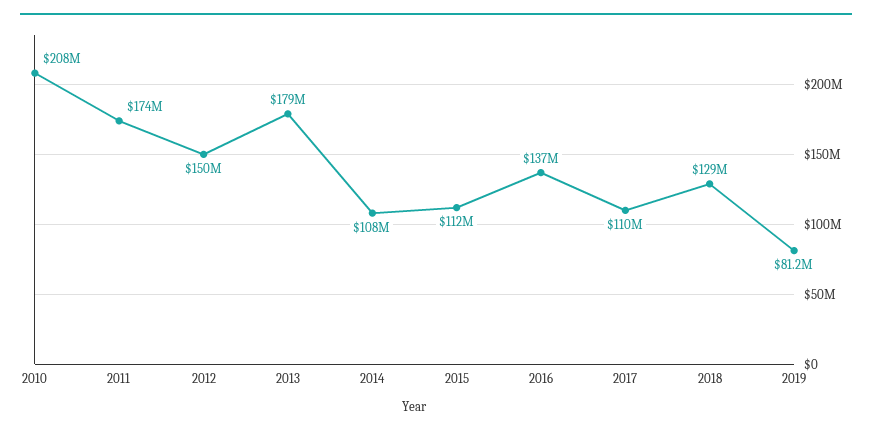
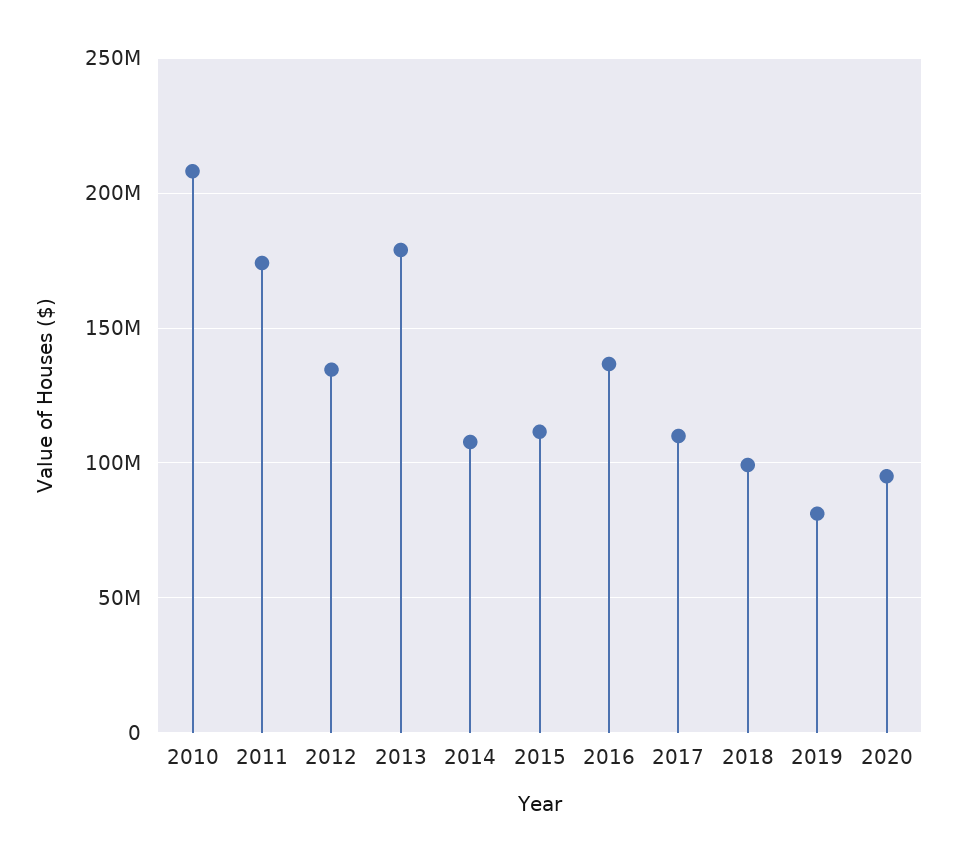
2012: 150000000 -> 135000000
2018: 129000000 -> 100000000
2020: none -> 95000000

